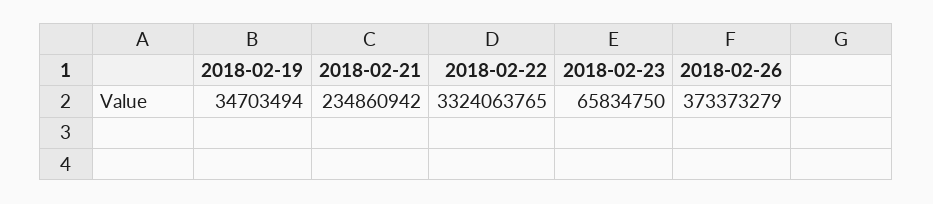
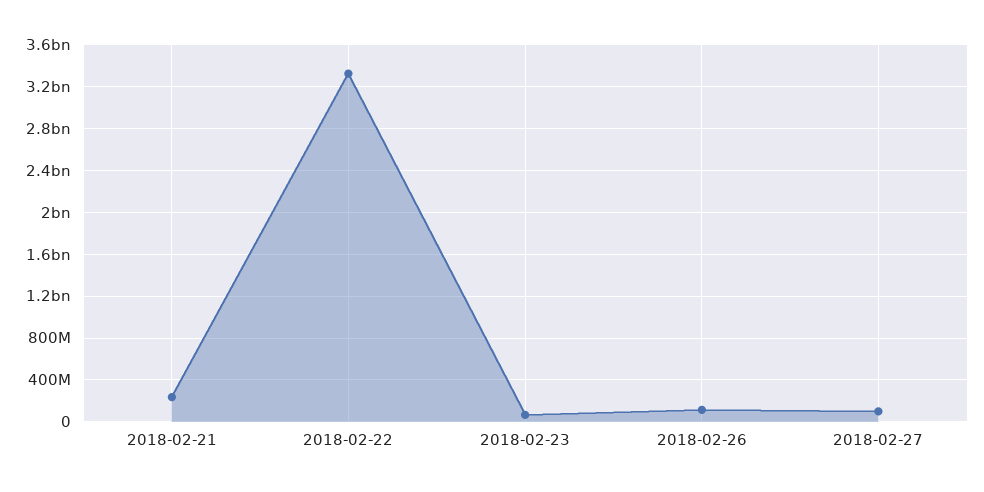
2018-02-19: 34703494 -> none
2018-02-26: 373373279 -> 100000000
2018-02-27: none -> 100000000

